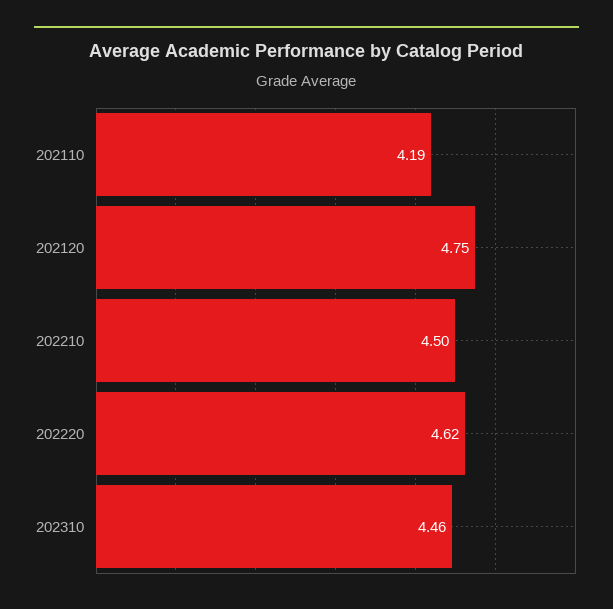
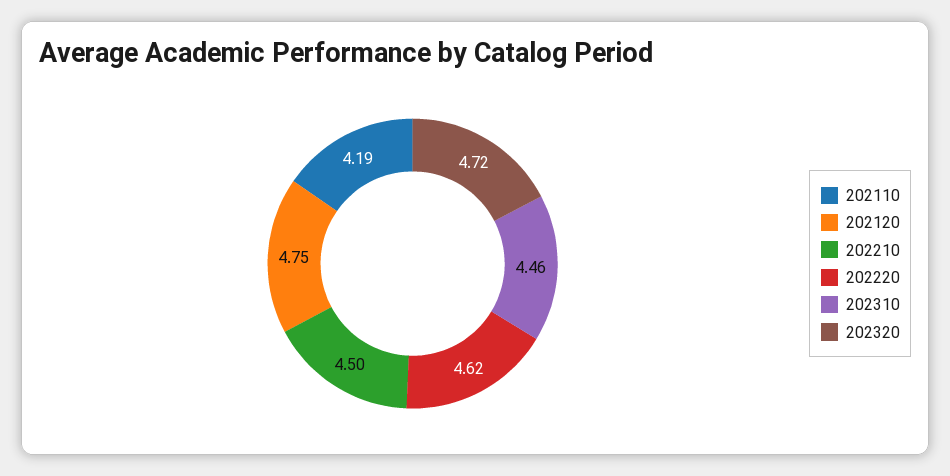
202320: none -> 4.72

